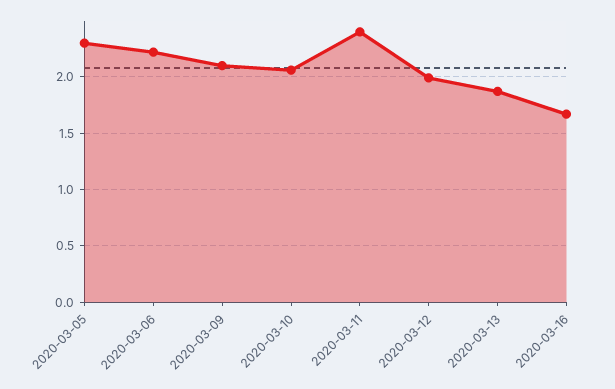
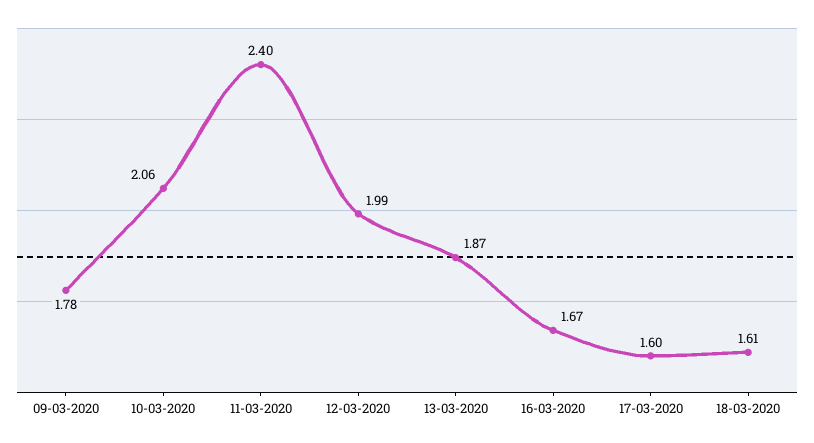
2020-03-05: 2.3 -> none
2020-03-06: 2.2 -> none
2020-03-09: 2.1 -> 1.78
17-03-2020: none -> 1.6
18-03-2020: none -> 1.61

